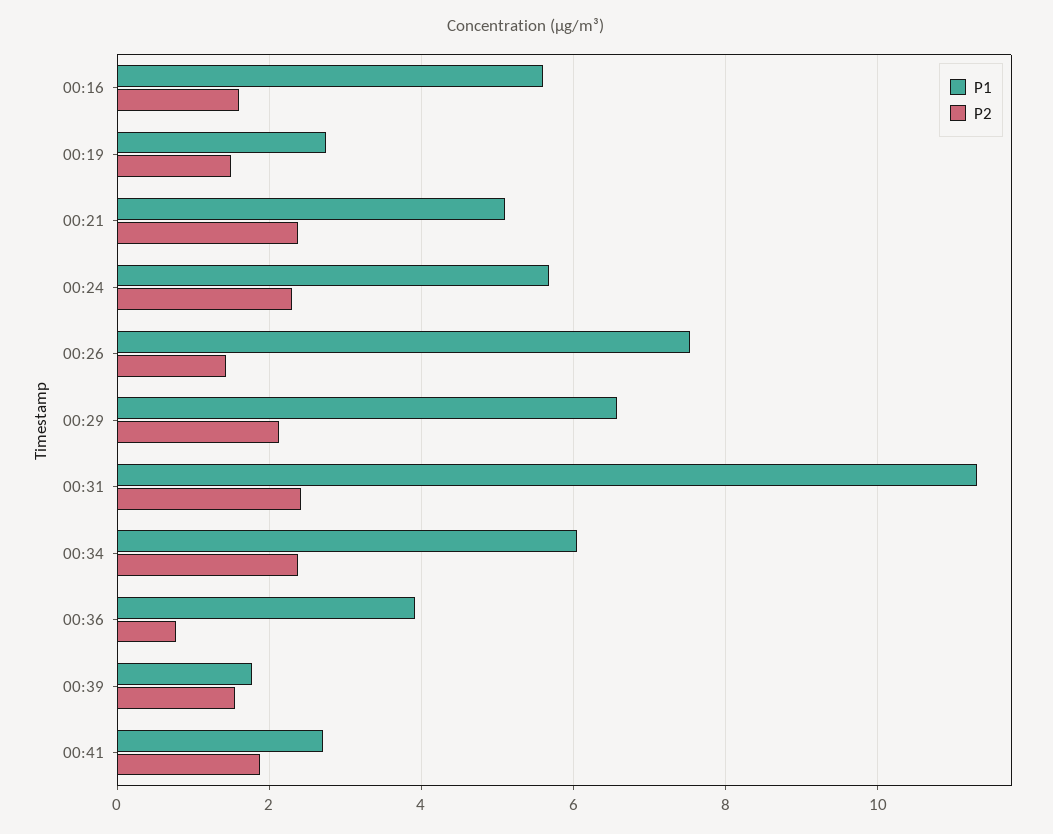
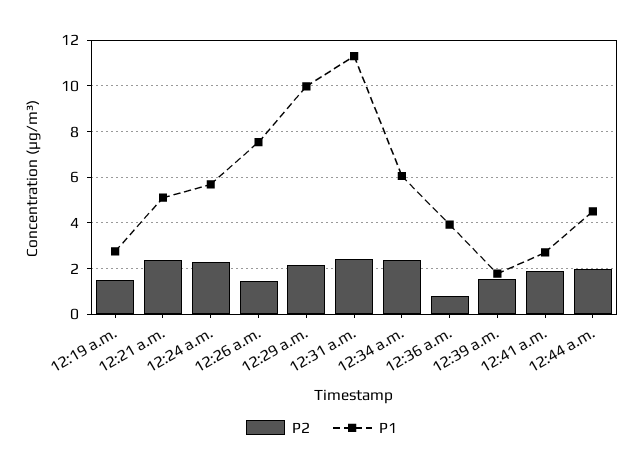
P1, 00:16: 5.6 -> none
P2, 00:16: 1.6 -> none
P1, 00:29: 6.6 -> 10
P2, 12:44 a.m.: none -> 2
P1, 12:44 a.m.: none -> 4.5

